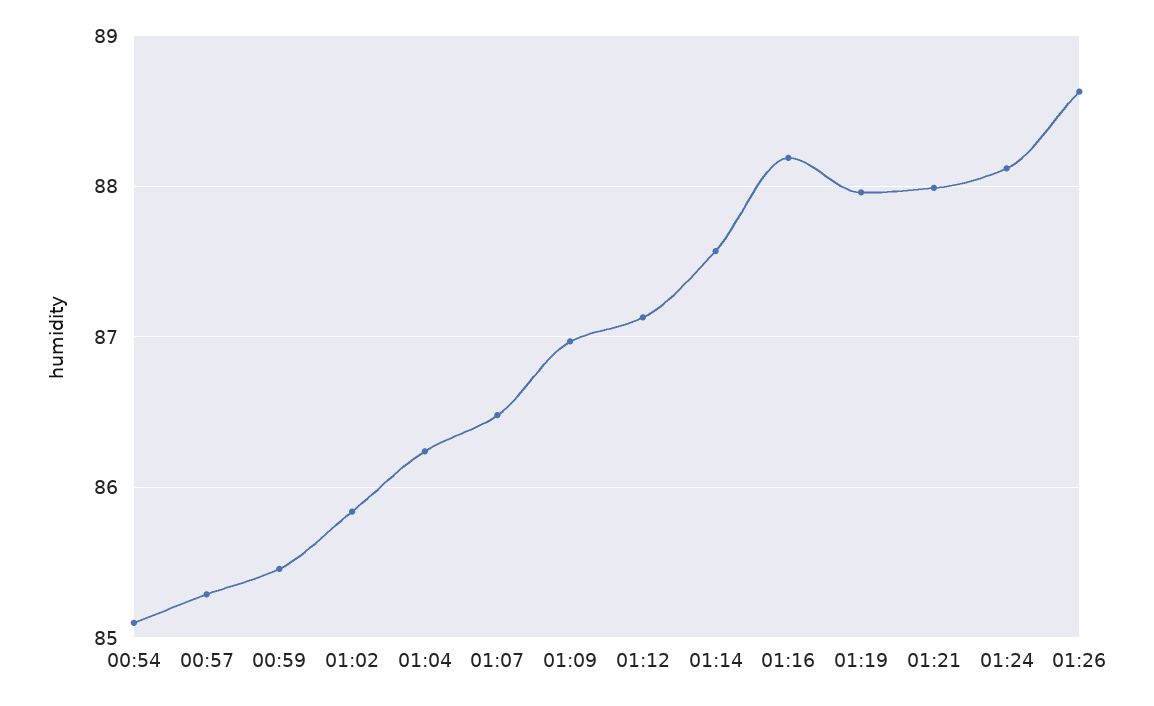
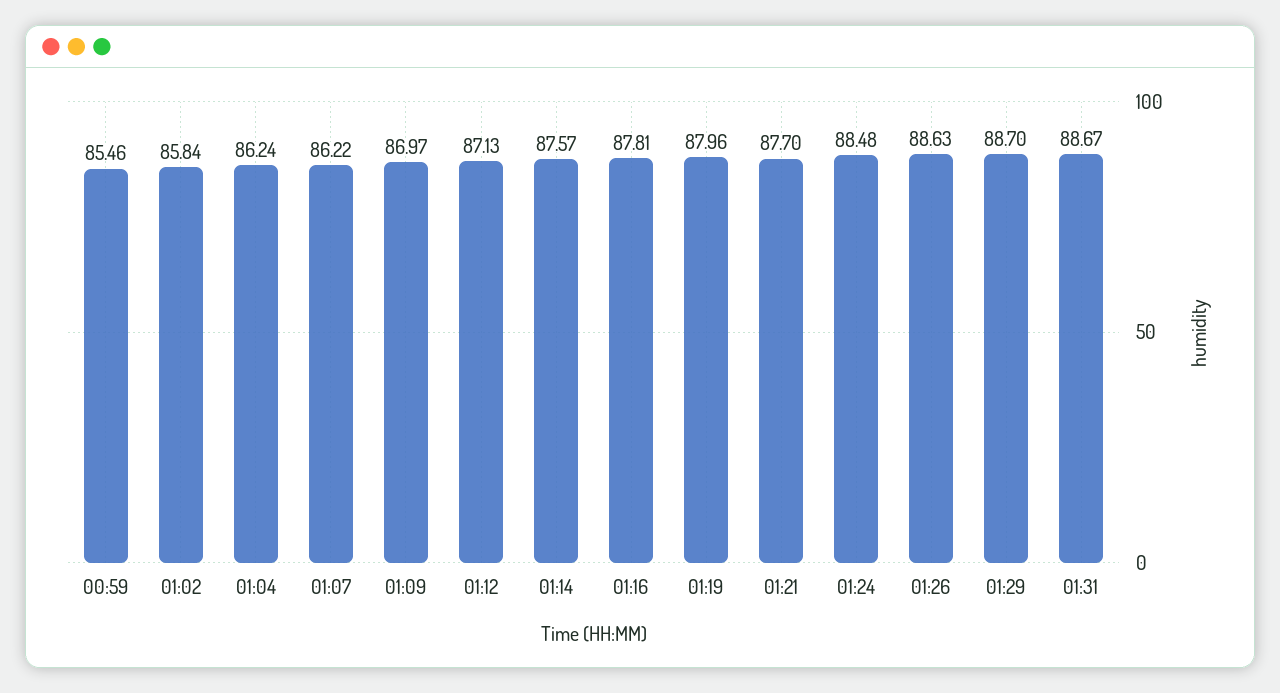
00:54: 85.1 -> none
00:57: 85.3 -> none
01:07: 86.5 -> 86.22
01:16: 88.2 -> 87.81
01:21: 88 -> 87.7
01:24: 88.1 -> 88.48
01:29: none -> 88.7
01:31: none -> 88.67

